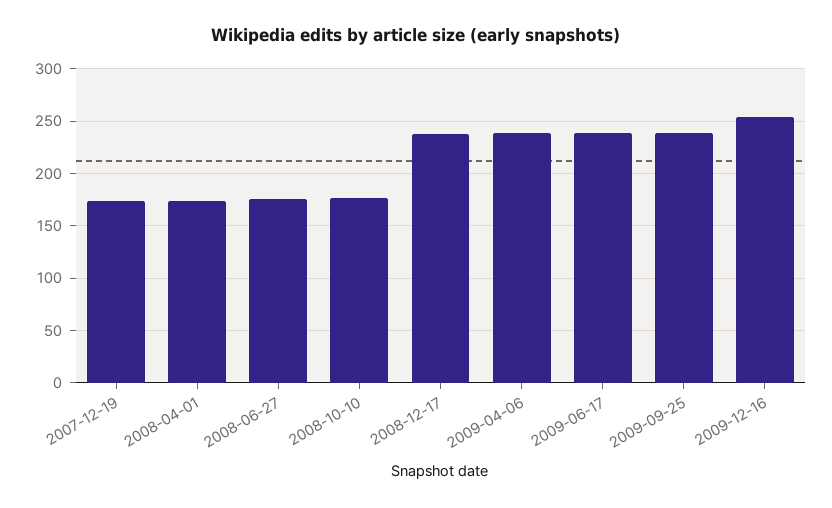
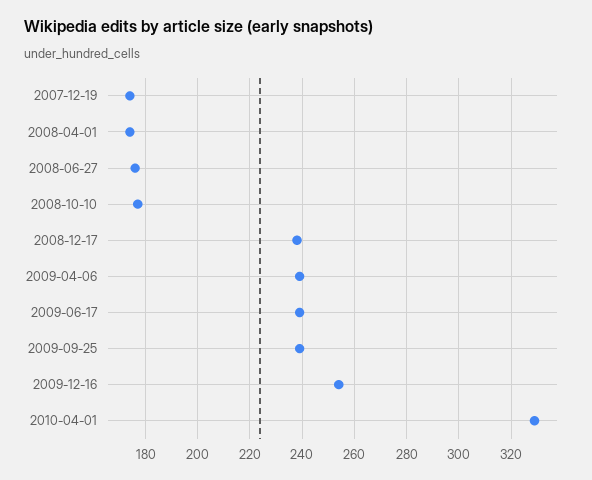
2010-04-01: none -> 330

